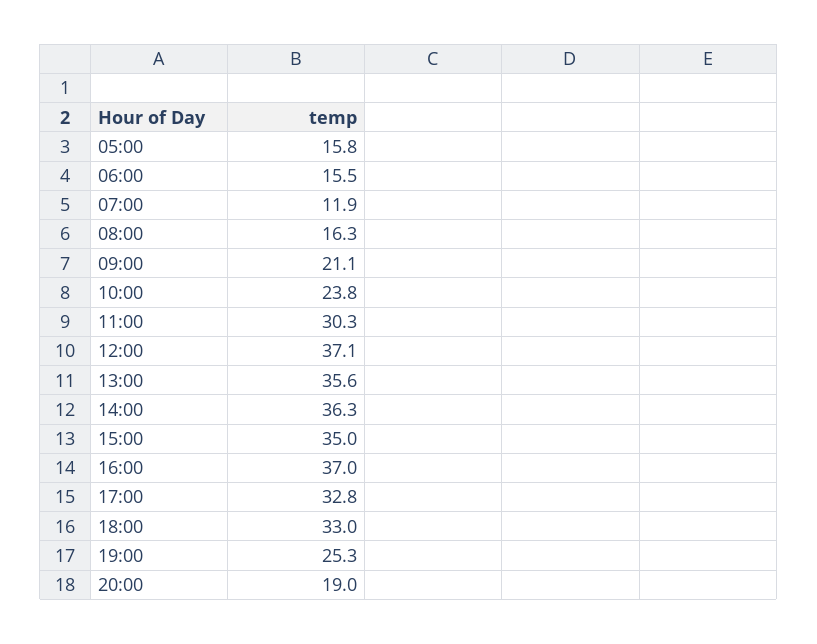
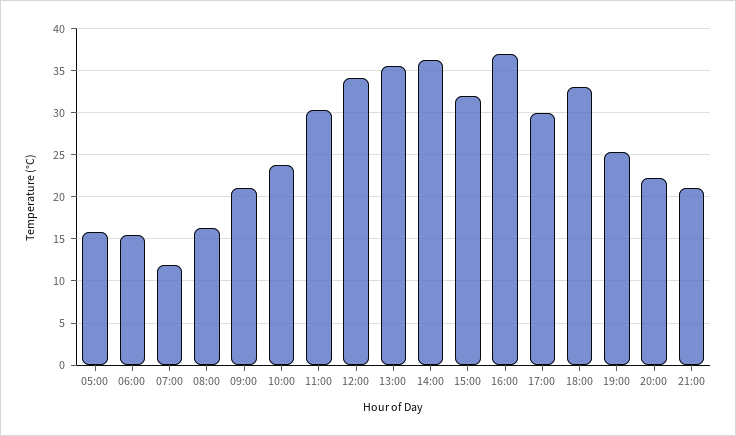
12:00: 37.1 -> 34
15:00: 35 -> 32
17:00: 32.8 -> 30
20:00: 19 -> 22
21:00: none -> 21

